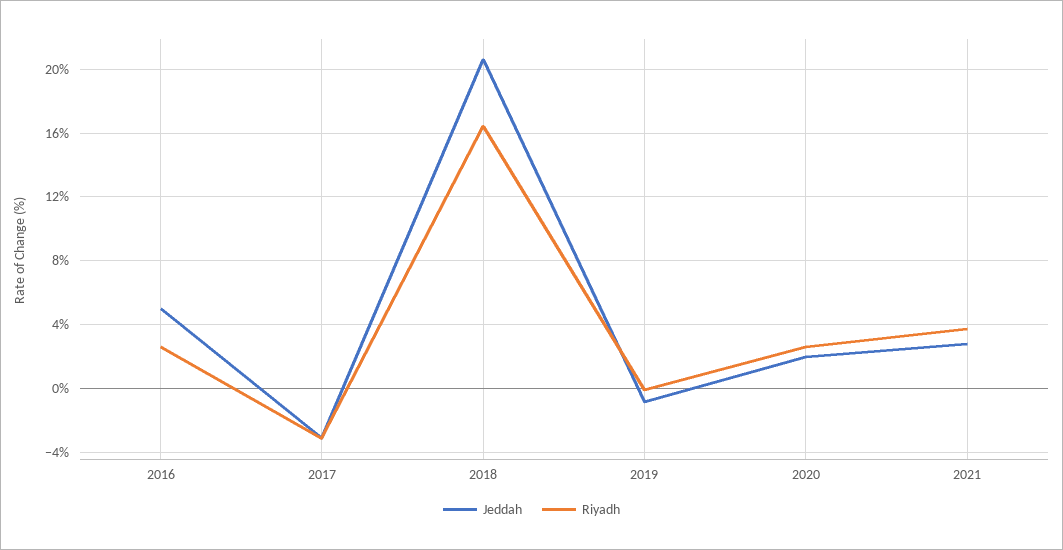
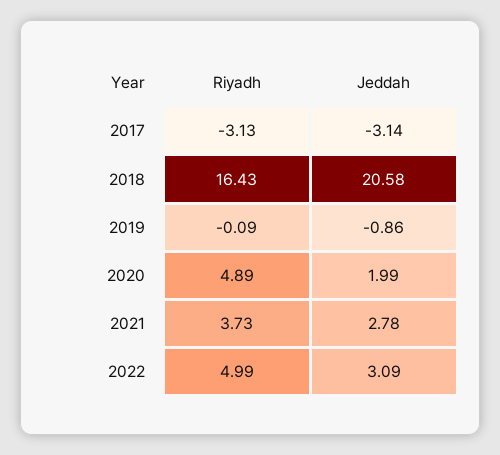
Jeddah, 2016: 5 -> none
Riyadh, 2016: 2.5 -> none
Riyadh, 2020: 2.5 -> 4.89
Riyadh, 2022: none -> 4.99
Jeddah, 2022: none -> 3.09

